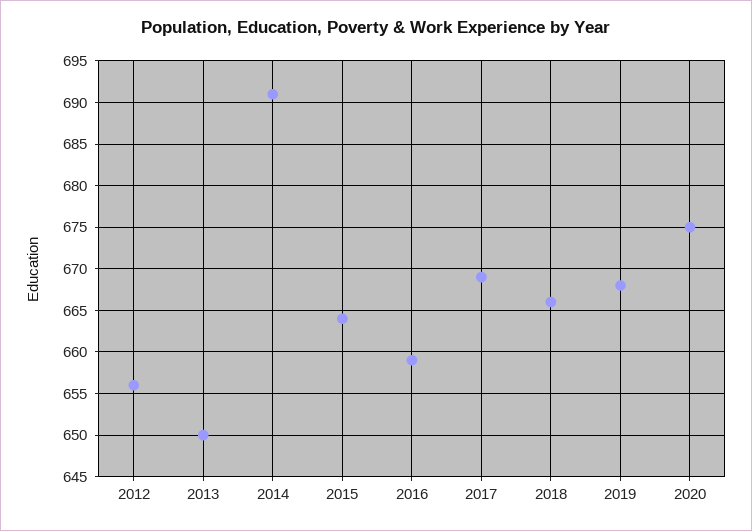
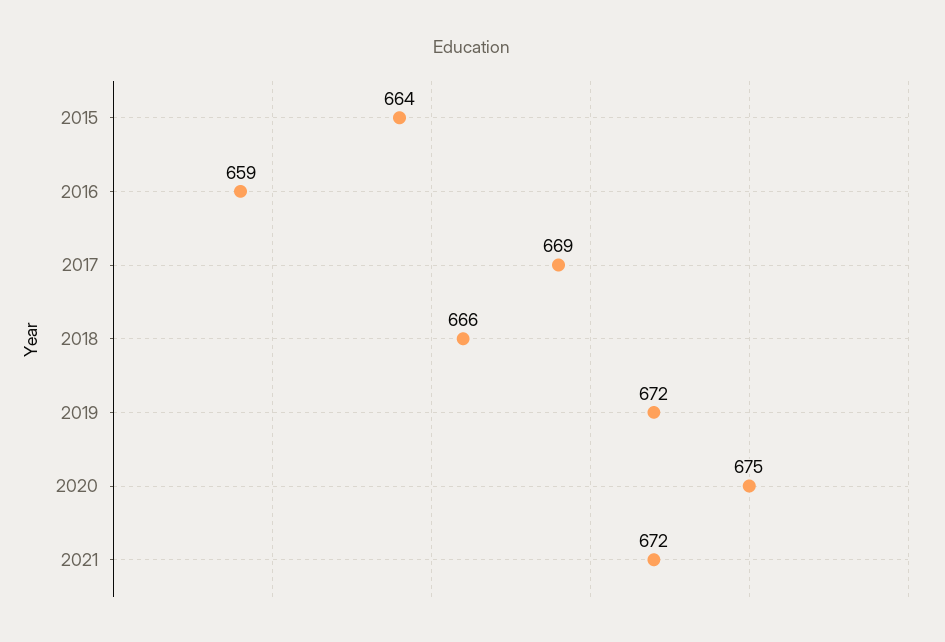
2012: 656 -> none
2013: 650 -> none
2014: 691 -> none
2019: 668 -> 672
2021: none -> 672

